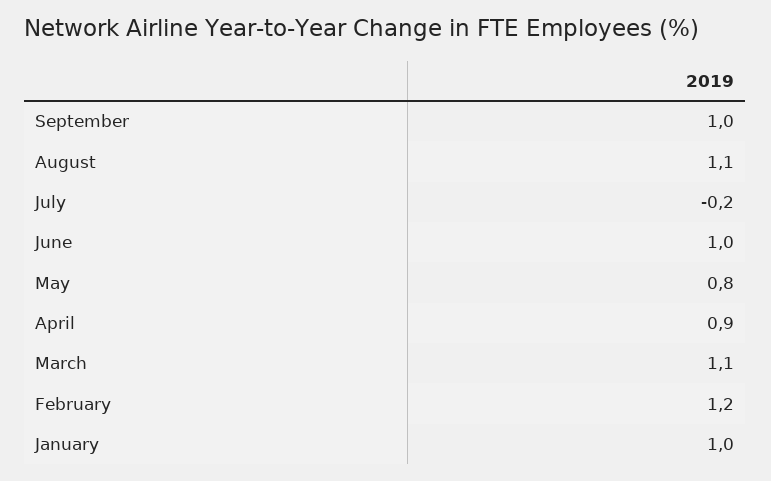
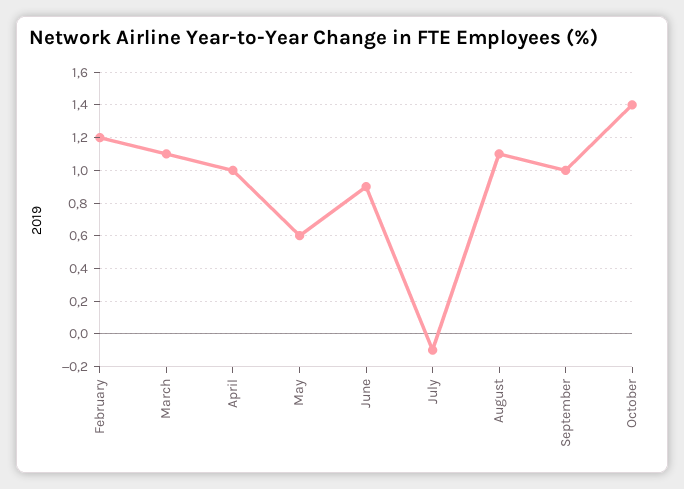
July: -0.2 -> -0.1
June: 1 -> 0.9
May: 0.8 -> 0.6
April: 0.9 -> 1
January: 1 -> none
October: none -> 1.4

